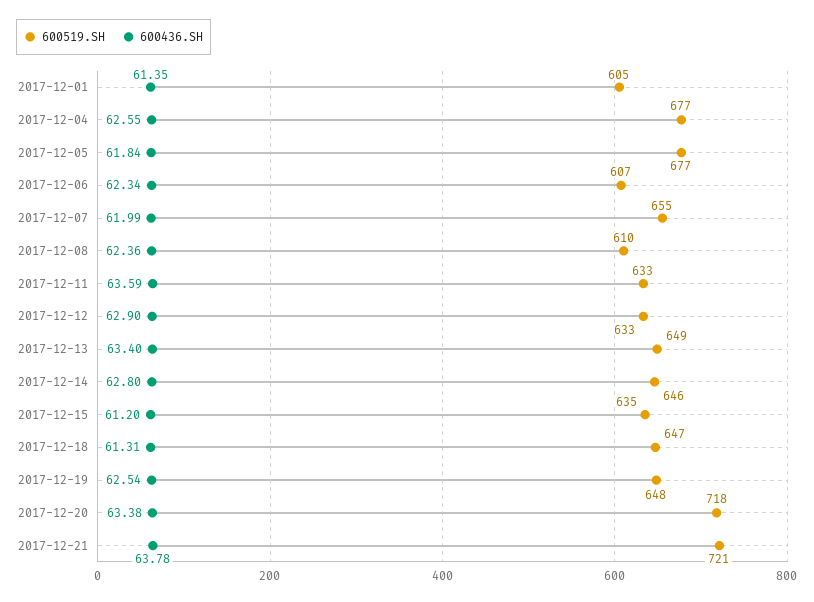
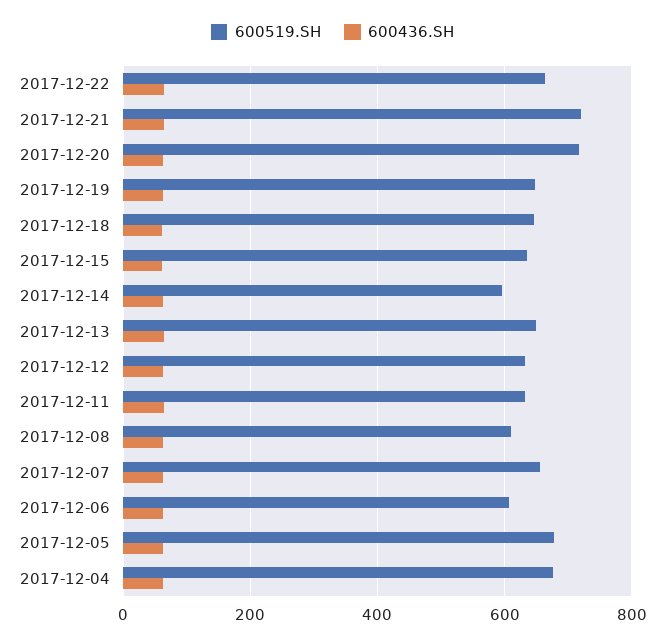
600519.SH, 2017-12-01: 605 -> none
600436.SH, 2017-12-01: 61.35 -> none
600519.SH, 2017-12-14: 646 -> 600
600519.SH, 2017-12-22: none -> 660
600436.SH, 2017-12-22: none -> 60

